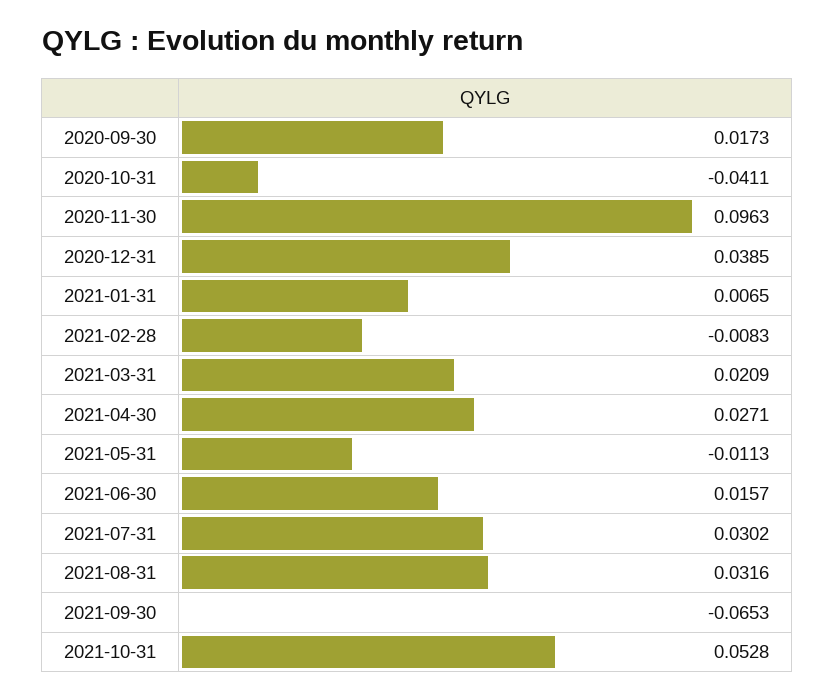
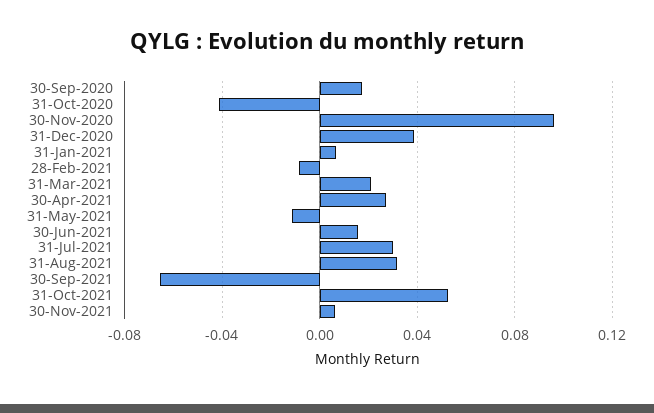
30-Nov-2021: none -> 0.005

